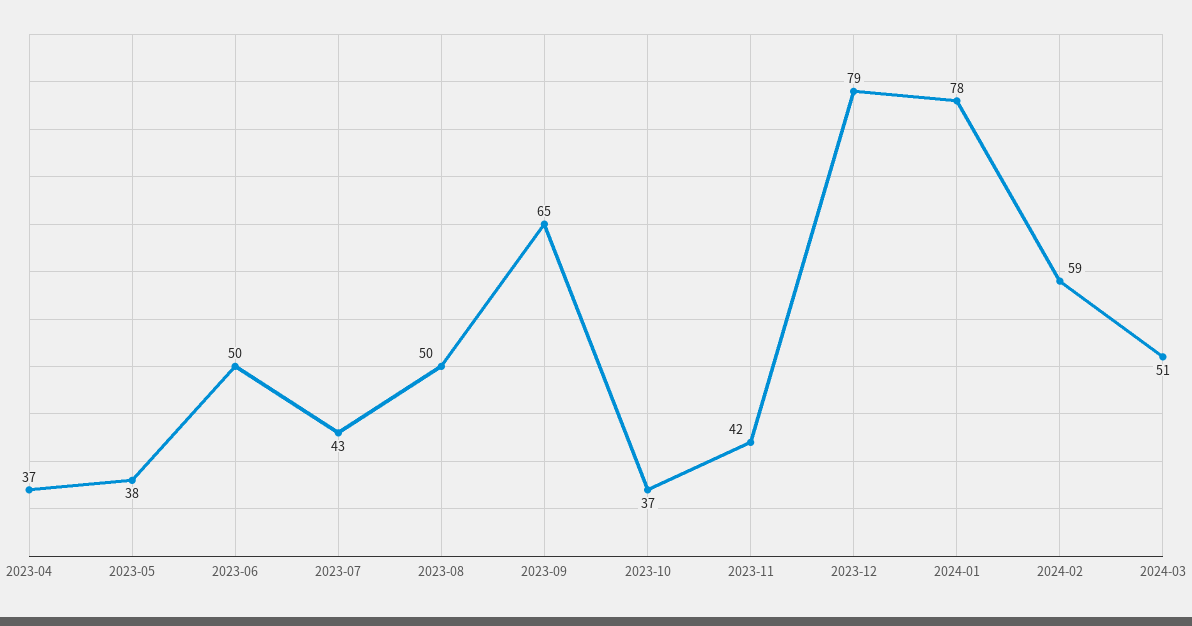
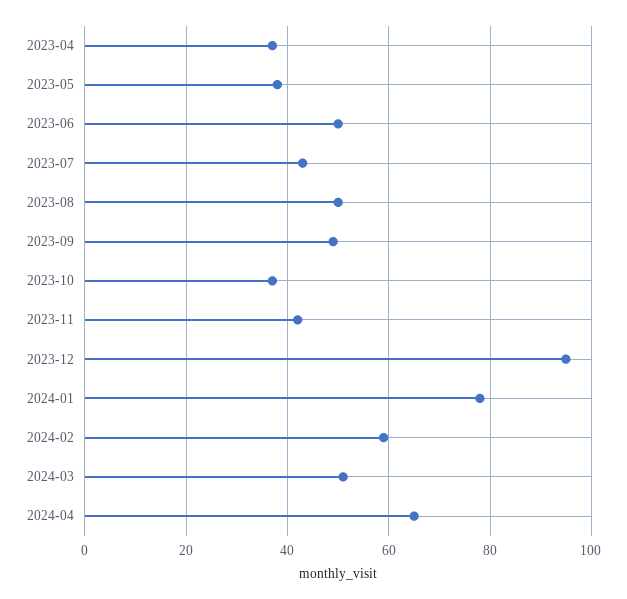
2023-09: 65 -> 50
2023-12: 79 -> 95
2024-04: none -> 65

